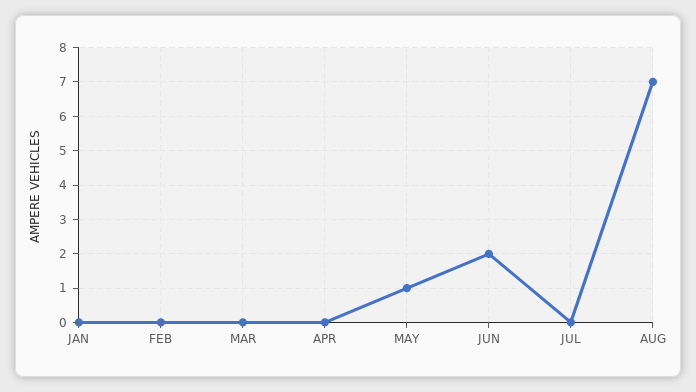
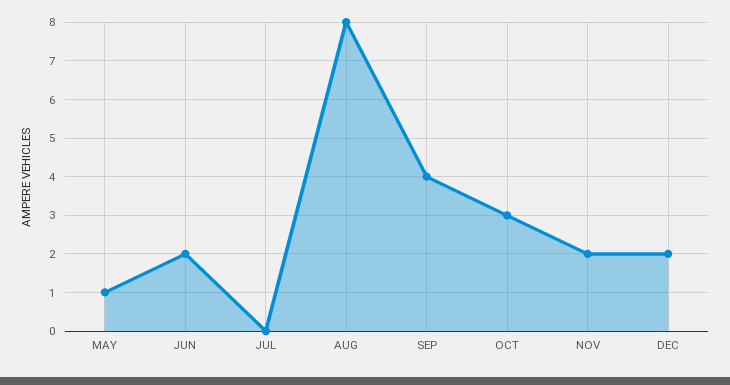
JAN: 0 -> none
FEB: 0 -> none
MAR: 0 -> none
APR: 0 -> none
AUG: 7 -> 8
SEP: none -> 4
OCT: none -> 3
NOV: none -> 2
DEC: none -> 2

